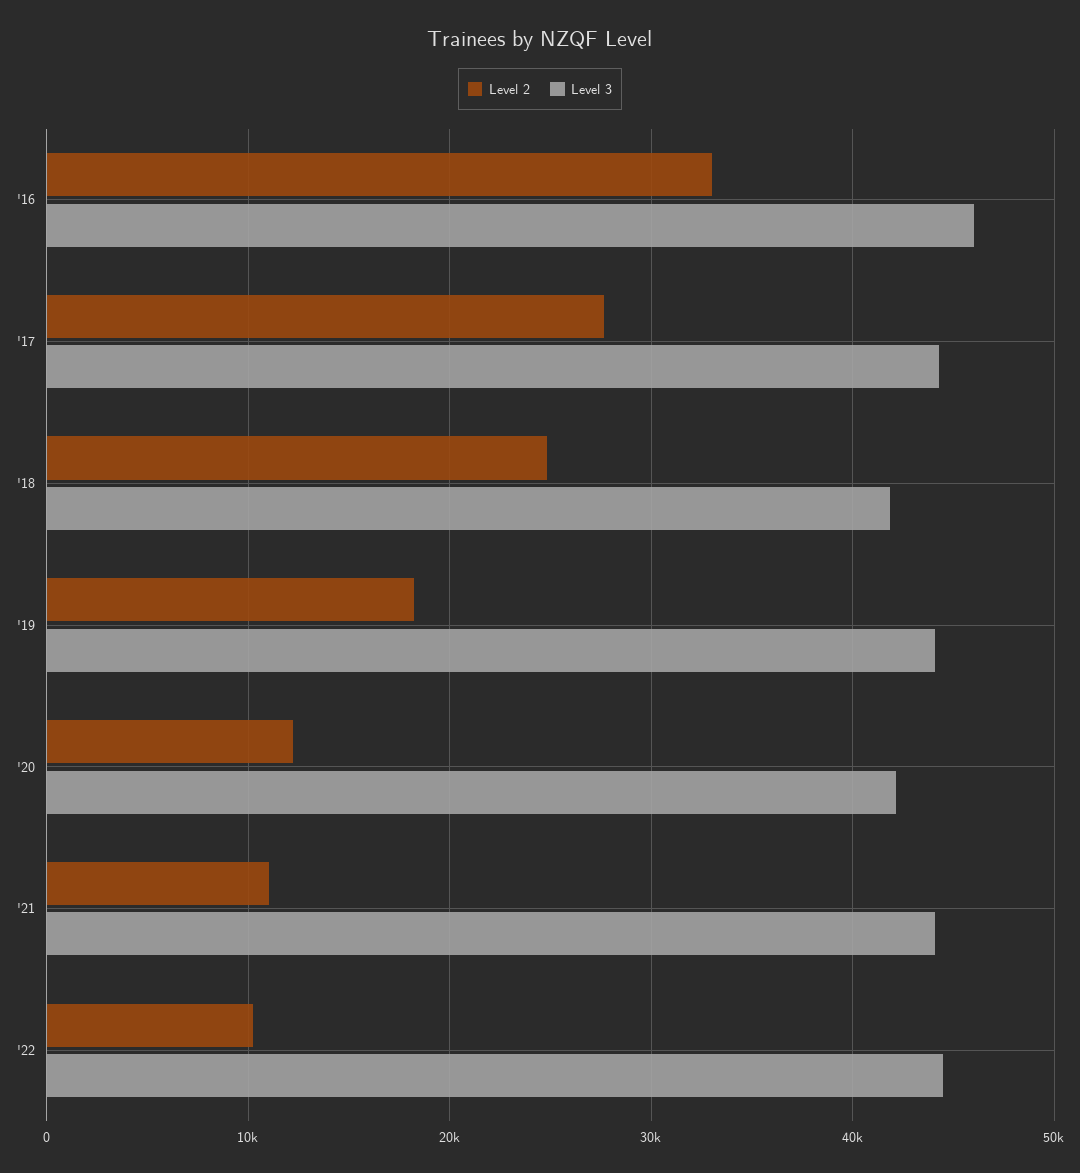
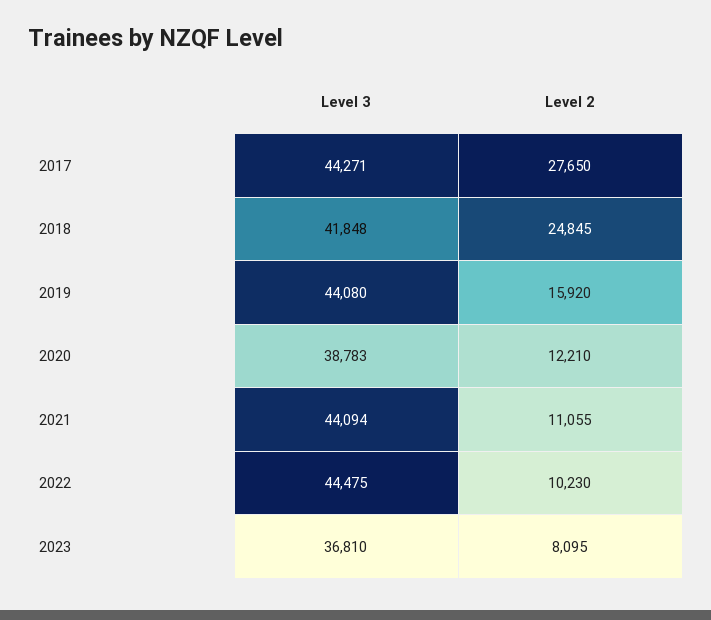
Level 2, '16: 33000 -> none
Level 3, '16: 46000 -> none
Level 2, '19: 18000 -> 15920
Level 3, '20: 42000 -> 38783
Level 3, 2023: none -> 36810
Level 2, 2023: none -> 8095

